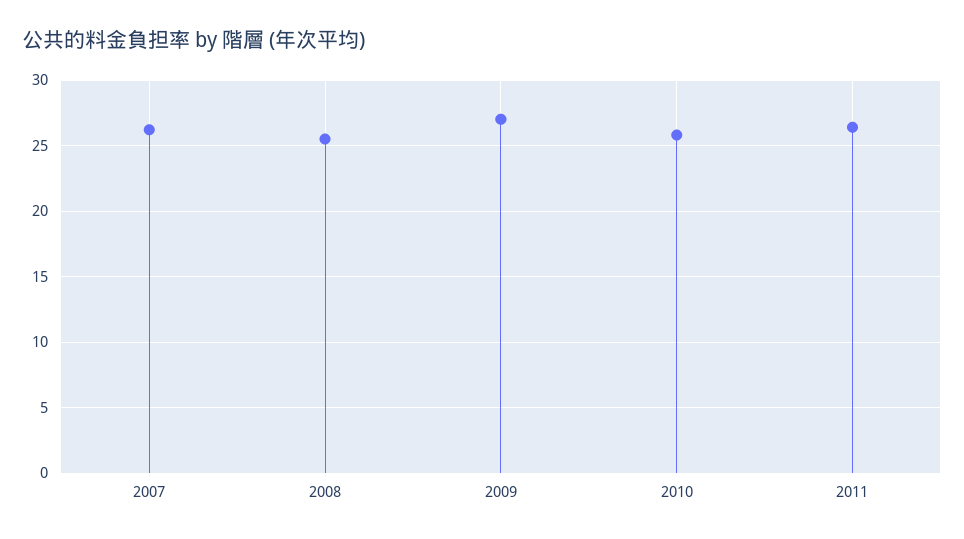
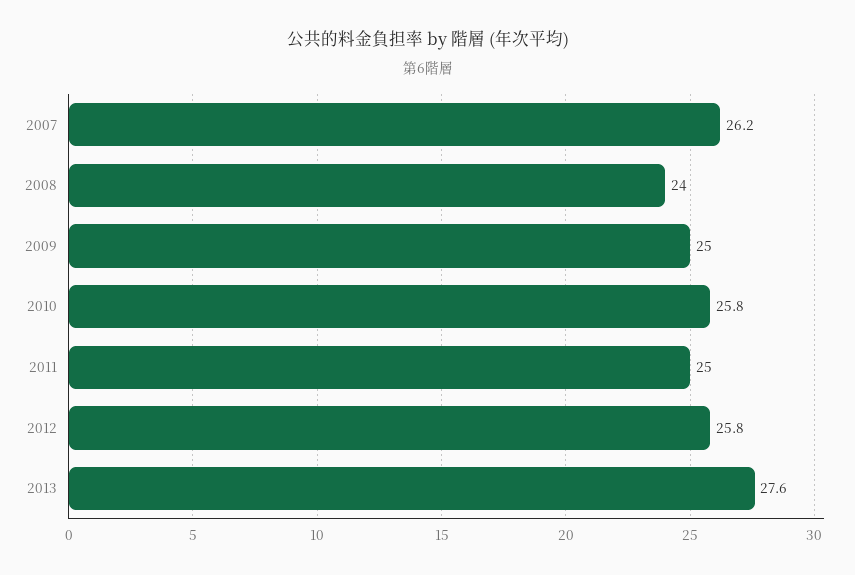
2008: 25.5 -> 24
2009: 27 -> 25
2011: 26.5 -> 25
2012: none -> 25.8
2013: none -> 27.6

